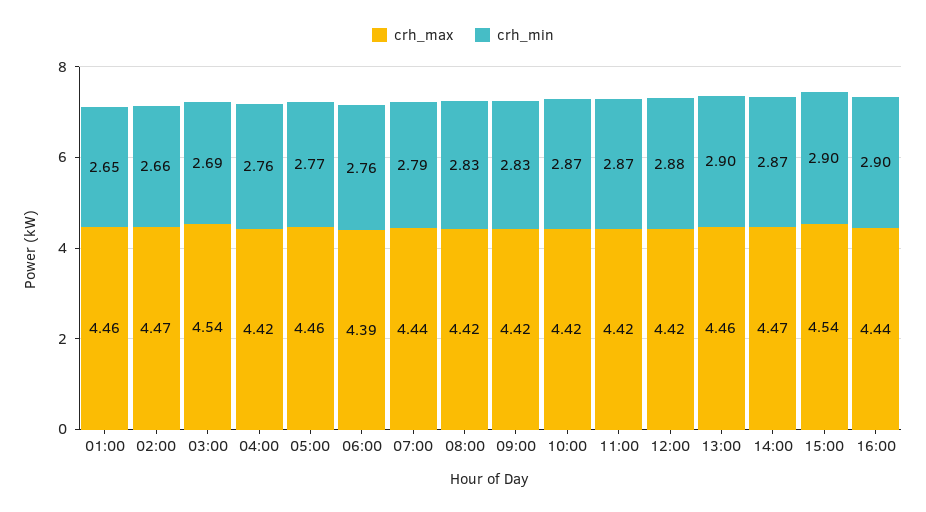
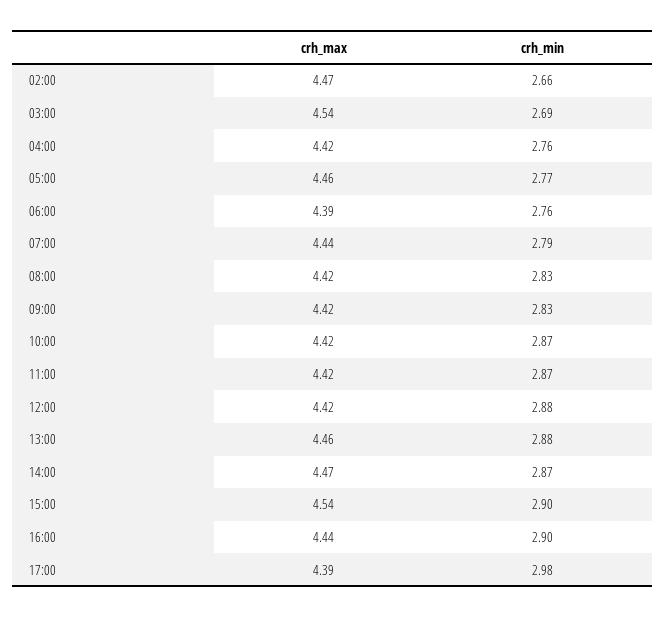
crh_max, 01:00: 4.46 -> none
crh_min, 01:00: 2.65 -> none
crh_min, 13:00: 2.9 -> 2.88
crh_max, 17:00: none -> 4.39
crh_min, 17:00: none -> 2.98

